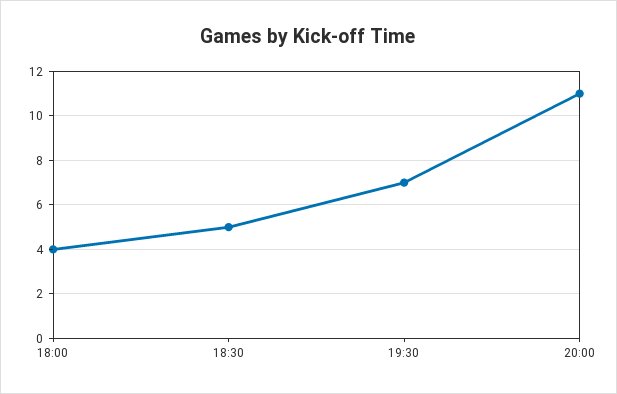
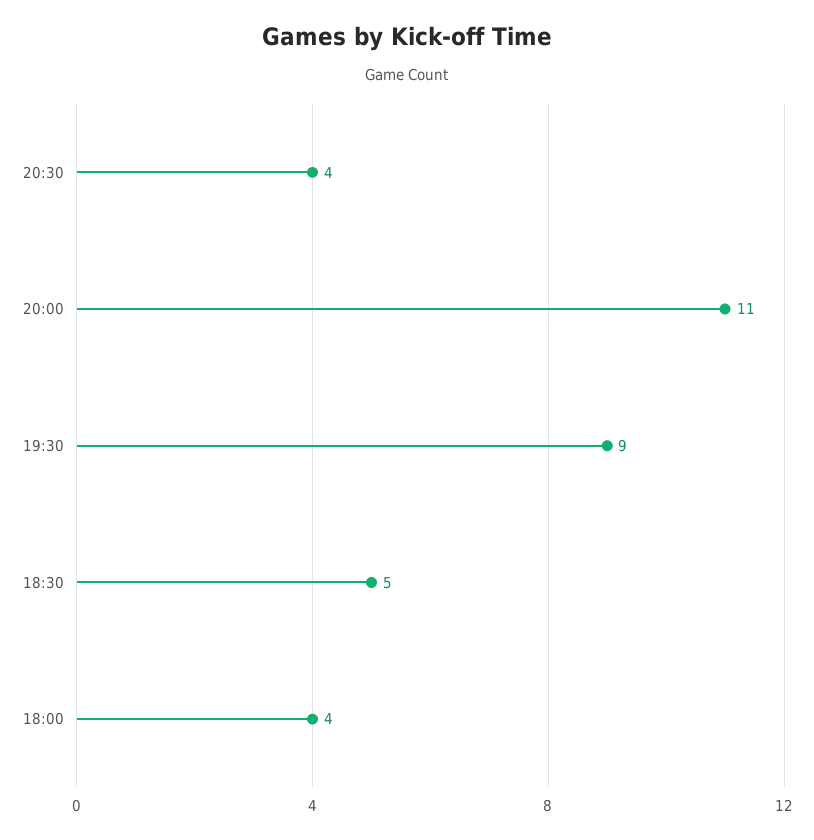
19:30: 7 -> 9
20:30: none -> 4

